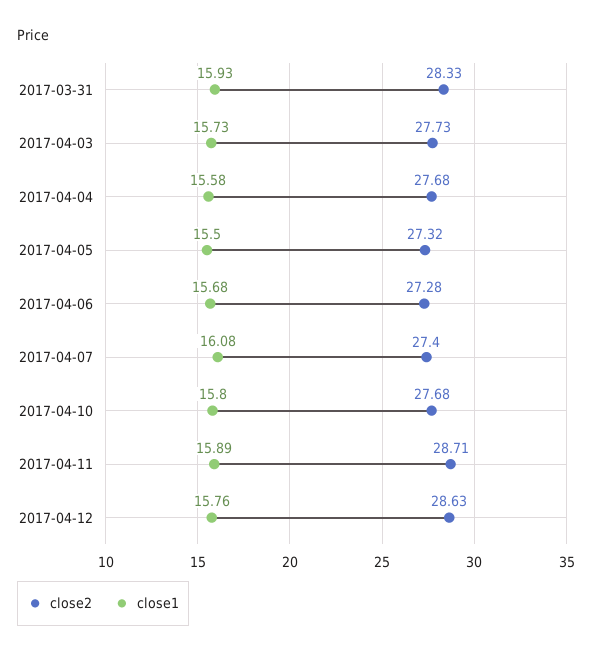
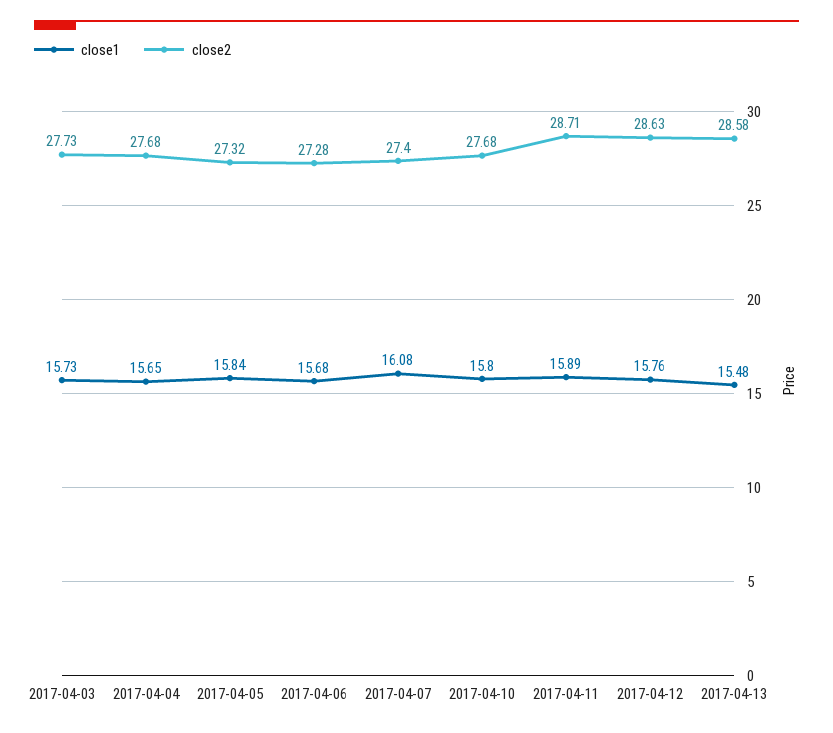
close2, 2017-03-31: 28.33 -> none
close1, 2017-03-31: 15.93 -> none
close1, 2017-04-04: 15.58 -> 15.65
close1, 2017-04-05: 15.5 -> 15.84
close1, 2017-04-13: none -> 15.48
close2, 2017-04-13: none -> 28.58

